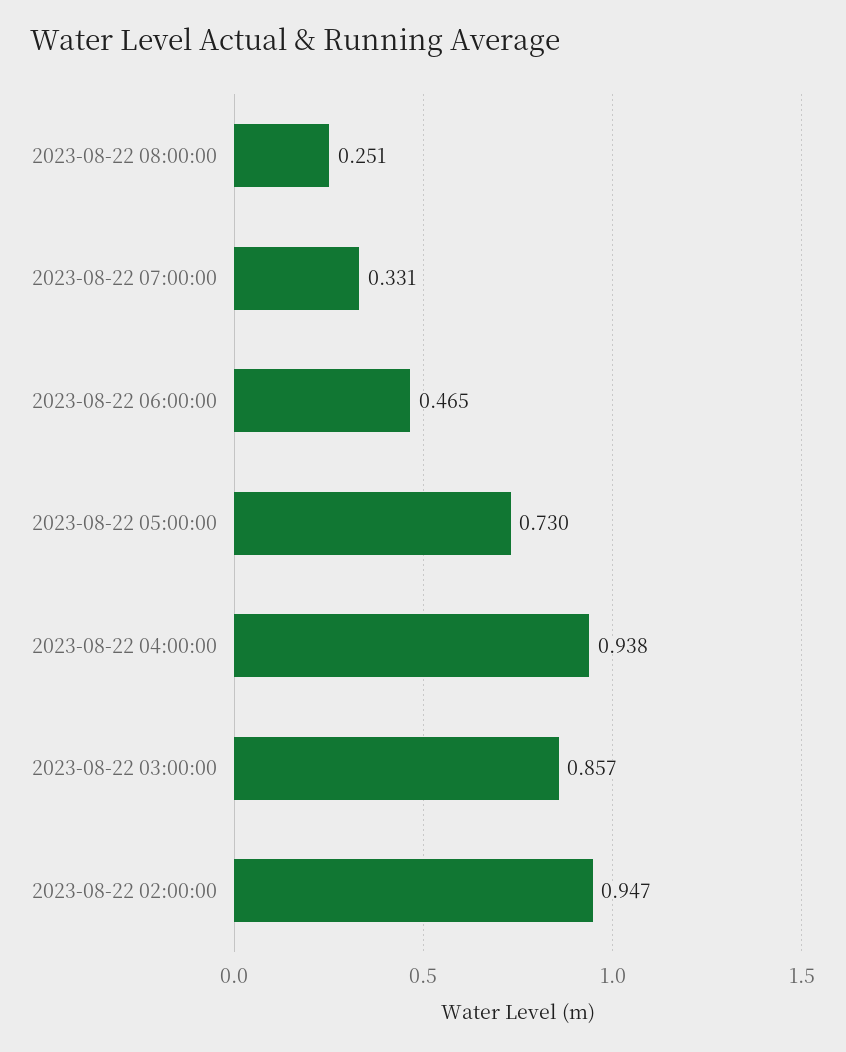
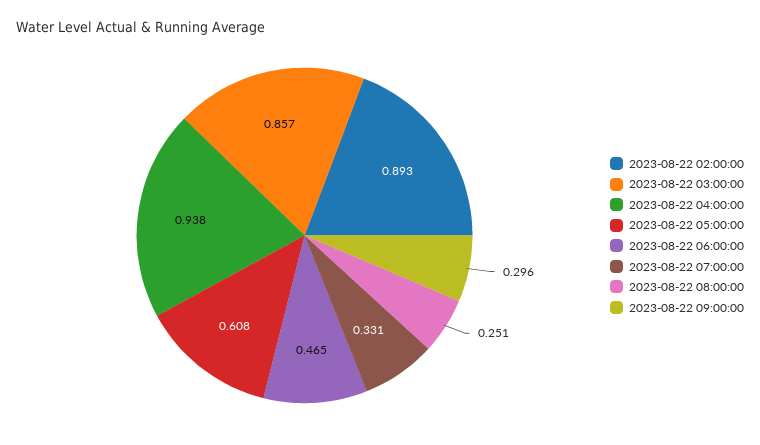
2023-08-22 05:00:00: 0.73 -> 0.608
2023-08-22 02:00:00: 0.947 -> 0.893
2023-08-22 09:00:00: none -> 0.296

